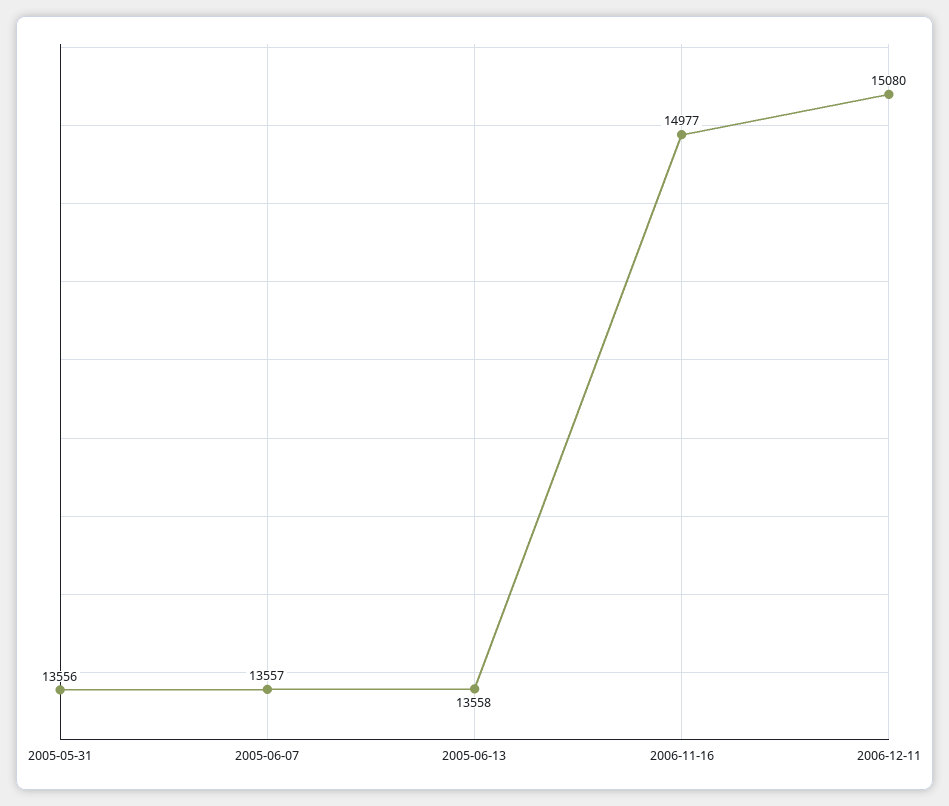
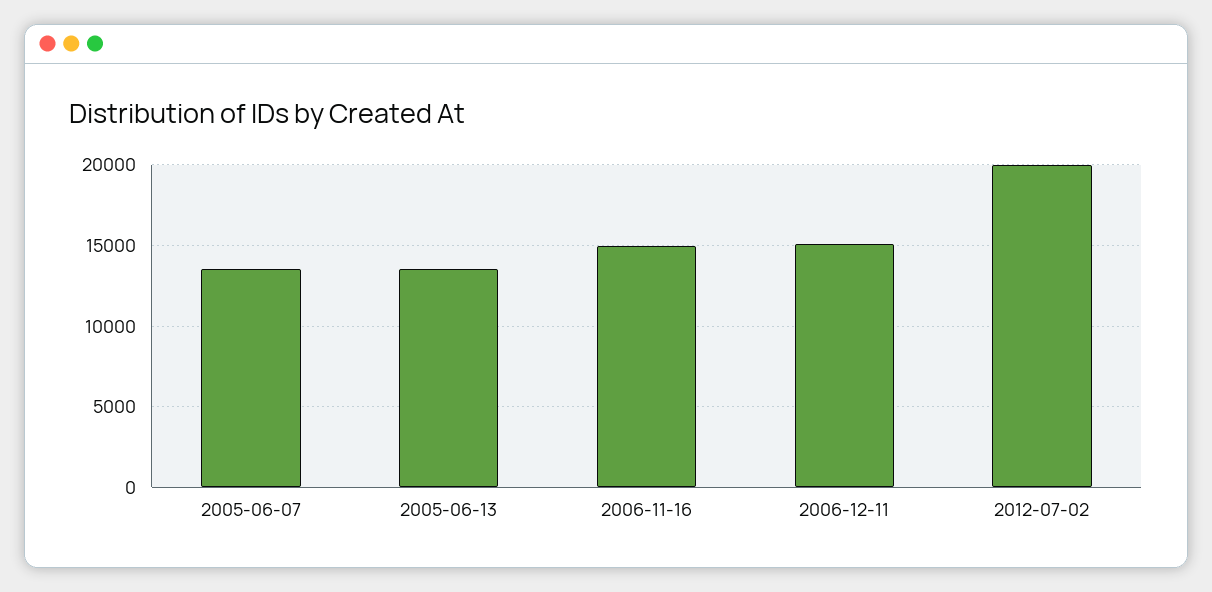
2005-05-31: 13556 -> none
2012-07-02: none -> 20000

